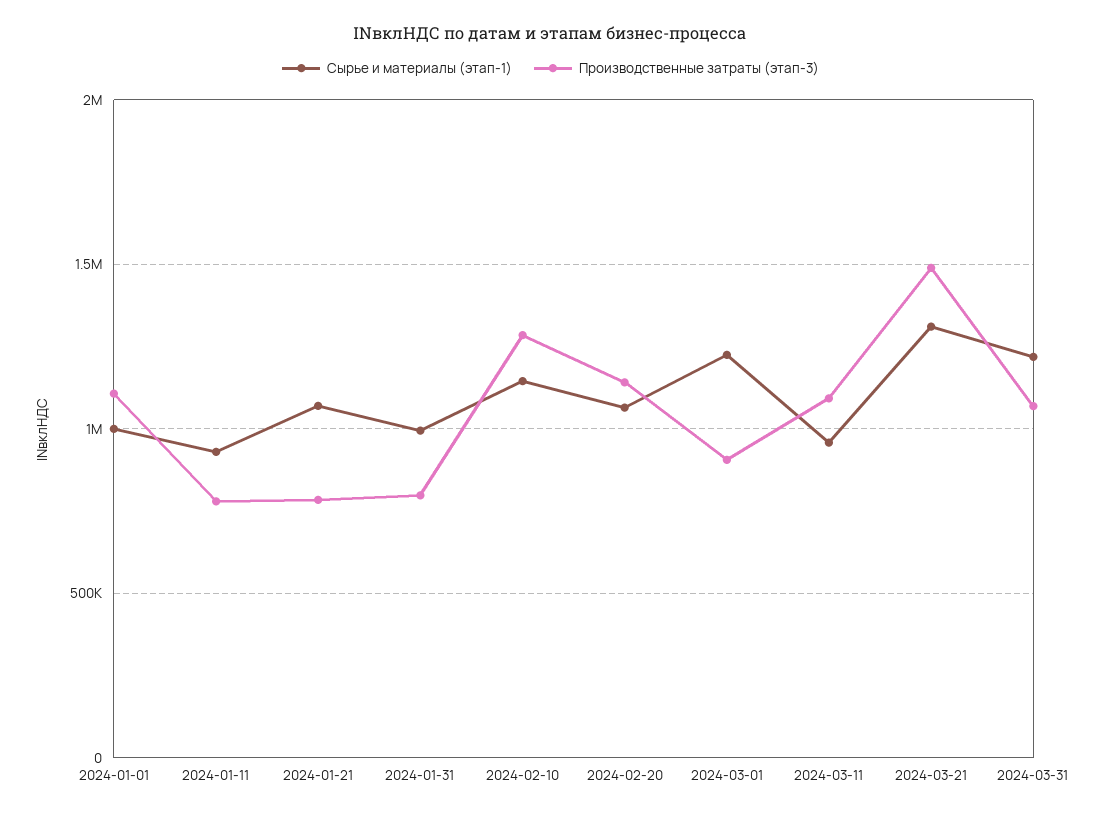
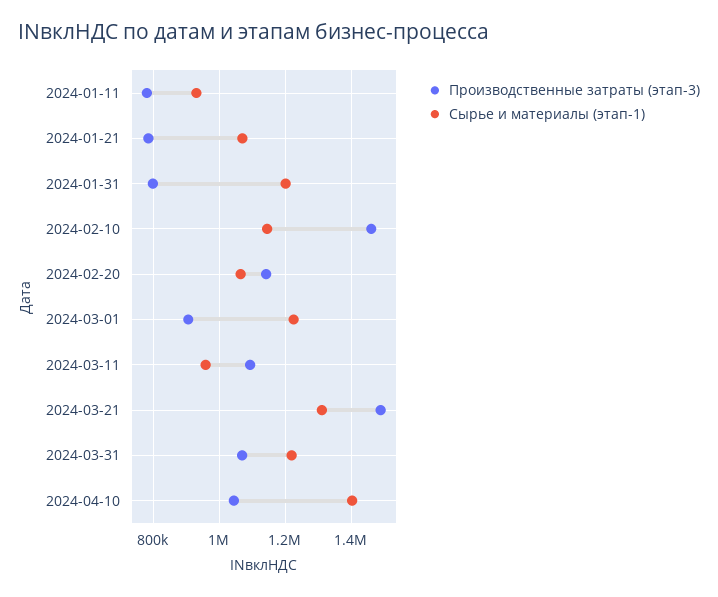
Сырье и материалы (этап-1), 2024-01-01: 1000000 -> none
Производственные затраты (этап-3), 2024-01-01: 1100000 -> none
Сырье и материалы (этап-1), 2024-01-31: 1000000 -> 1200000
Производственные затраты (этап-3), 2024-02-10: 1300000 -> 1460000
Производственные затраты (этап-3), 2024-04-10: none -> 1040000
Сырье и материалы (этап-1), 2024-04-10: none -> 1400000

